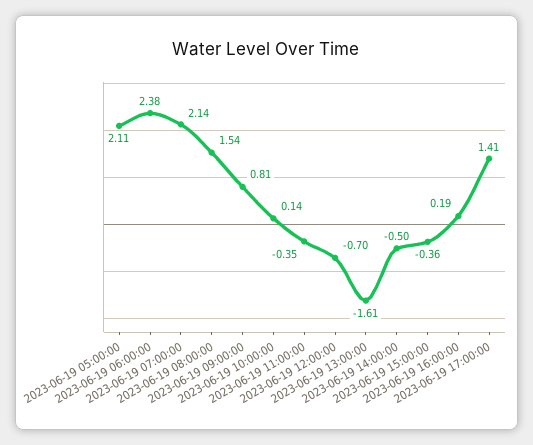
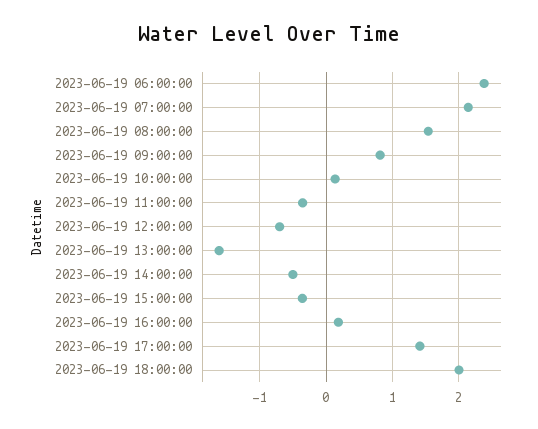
2023-06-19 05:00:00: 2.11 -> none
2023-06-19 18:00:00: none -> 2

